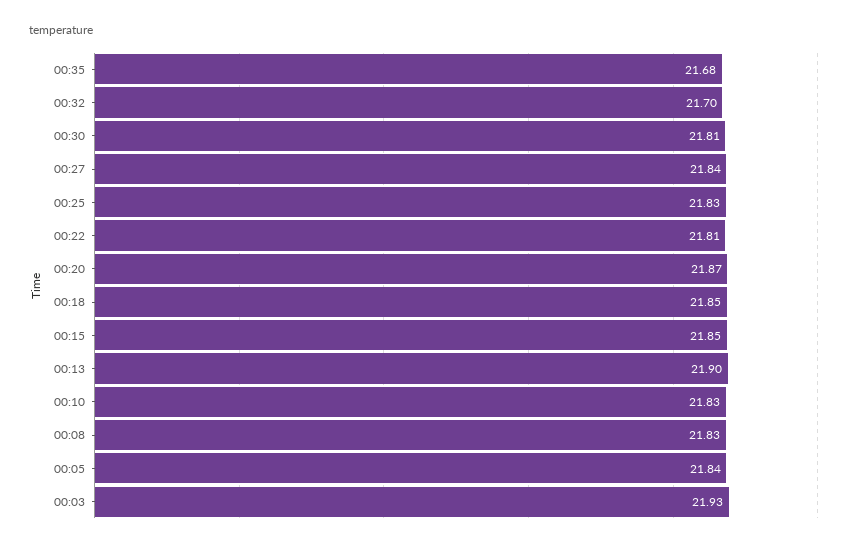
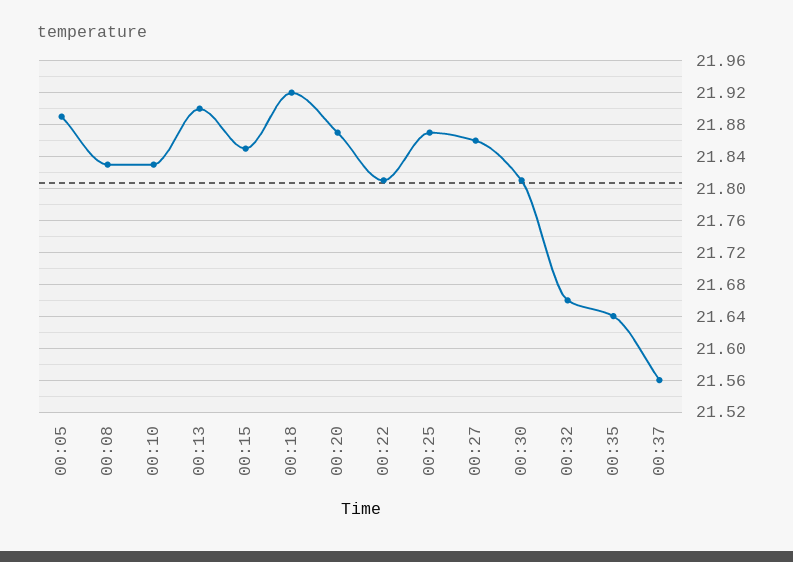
00:35: 21.68 -> 21.64
00:32: 21.7 -> 21.66
00:27: 21.84 -> 21.86
00:25: 21.83 -> 21.87
00:18: 21.85 -> 21.92
00:05: 21.84 -> 21.89
00:03: 21.93 -> none
00:37: none -> 21.56

